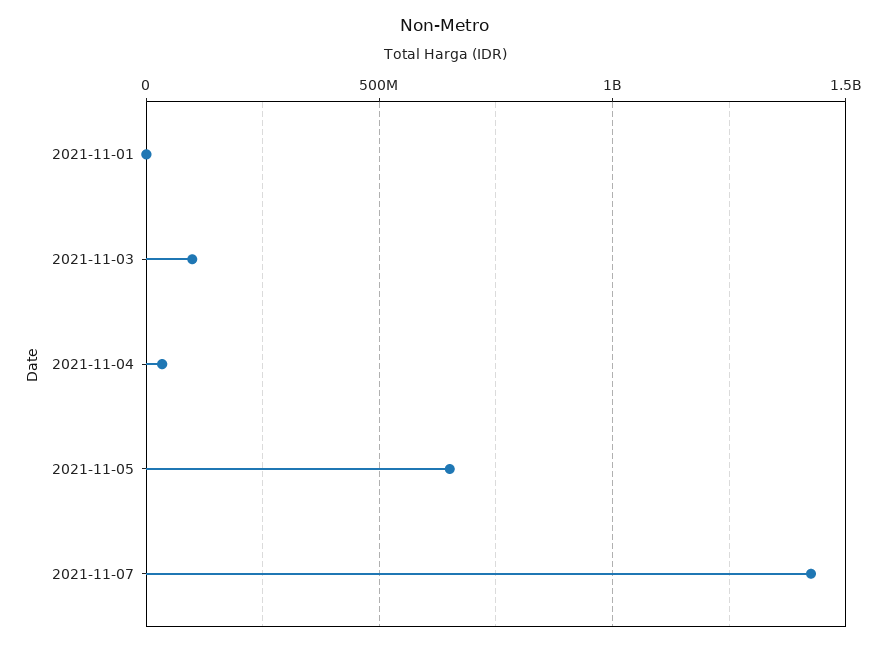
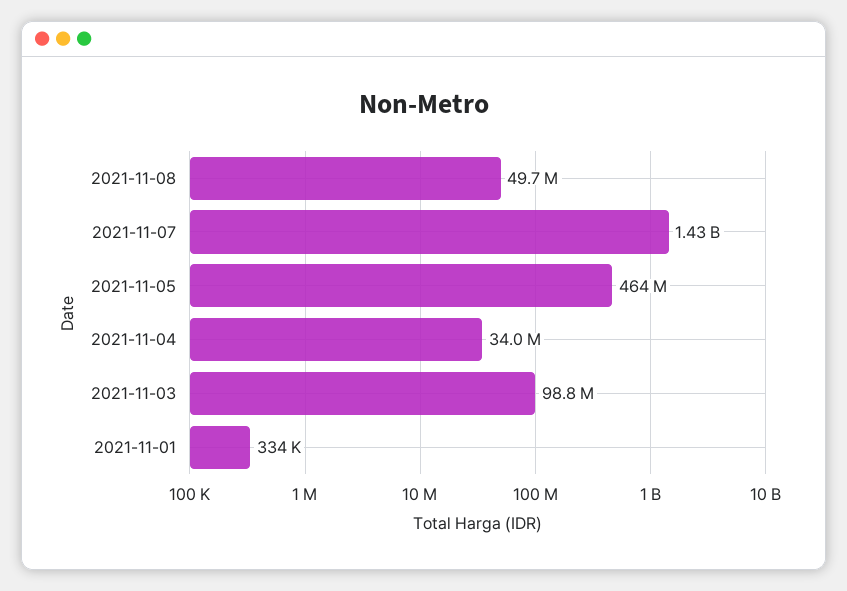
2021-11-05: 650000000 -> 464000000
2021-11-08: none -> 49700000

